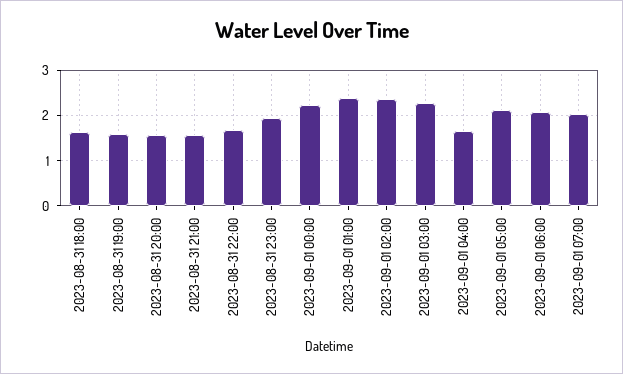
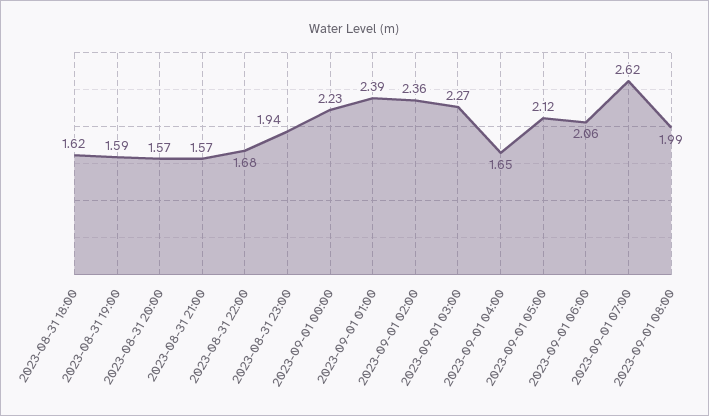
2023-09-01 07:00: 2 -> 2.62
2023-09-01 08:00: none -> 1.99

